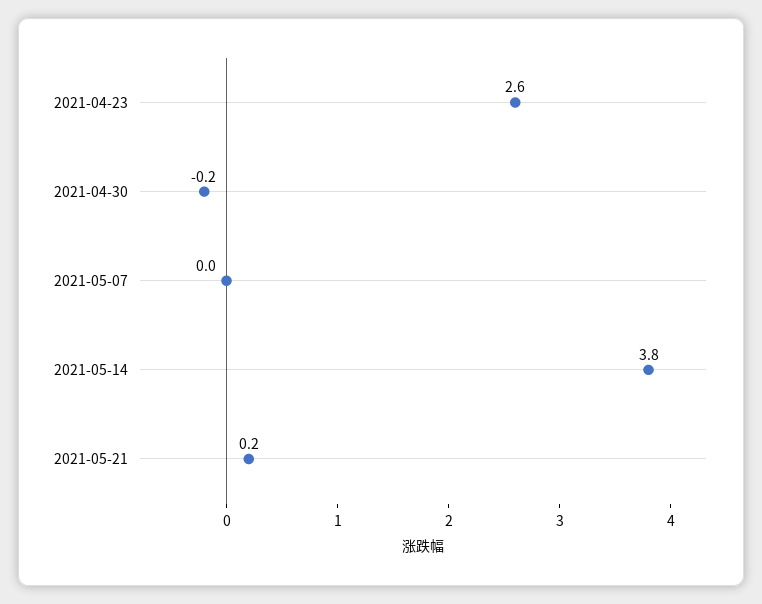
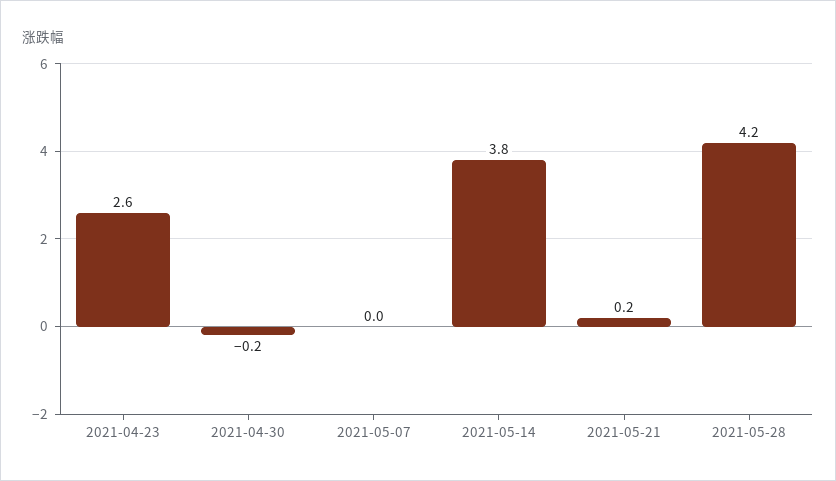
2021-05-28: none -> 4.2

